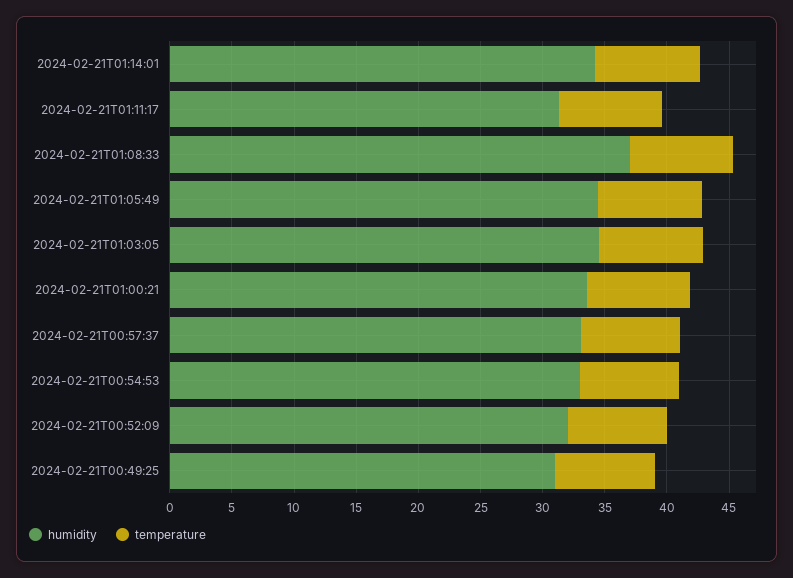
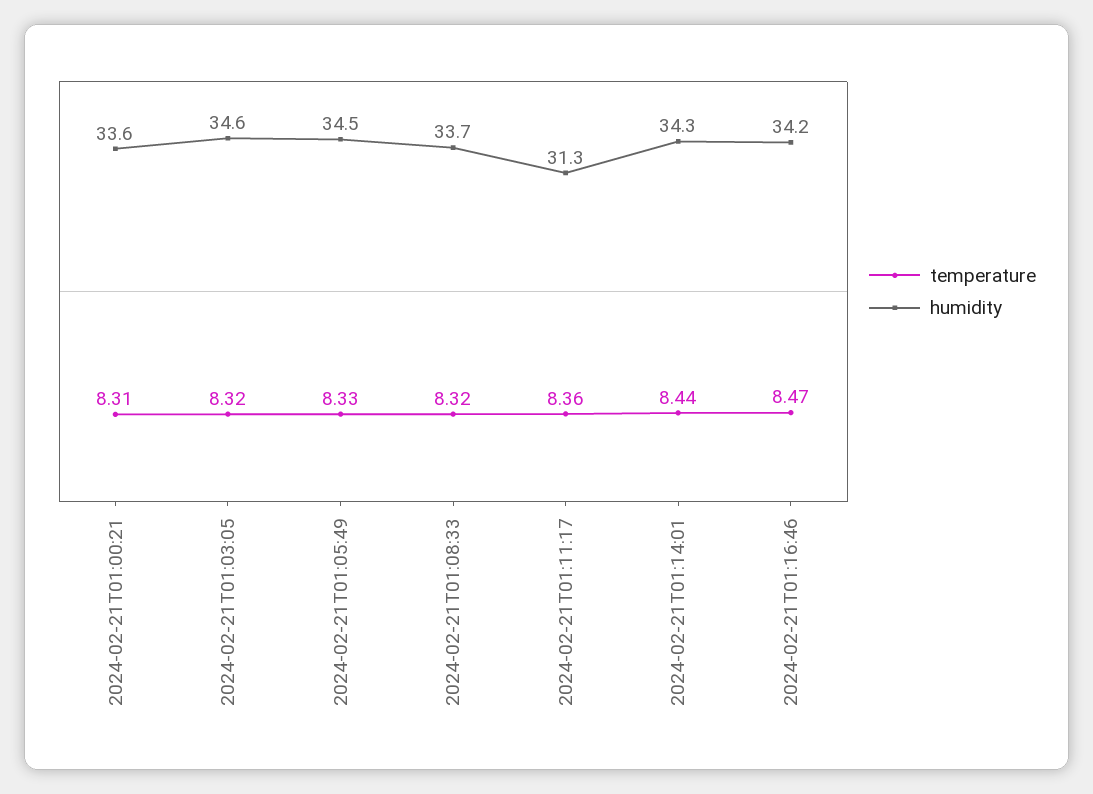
humidity, 2024-02-21T01:08:33: 37 -> 33.7
humidity, 2024-02-21T00:57:37: 33 -> none
temperature, 2024-02-21T00:57:37: 8 -> none
humidity, 2024-02-21T00:54:53: 33 -> none
temperature, 2024-02-21T00:54:53: 8 -> none
humidity, 2024-02-21T00:52:09: 32 -> none
temperature, 2024-02-21T00:52:09: 8 -> none
humidity, 2024-02-21T00:49:25: 31 -> none
temperature, 2024-02-21T00:49:25: 8 -> none
temperature, 2024-02-21T01:16:46: none -> 8.47
humidity, 2024-02-21T01:16:46: none -> 34.2

